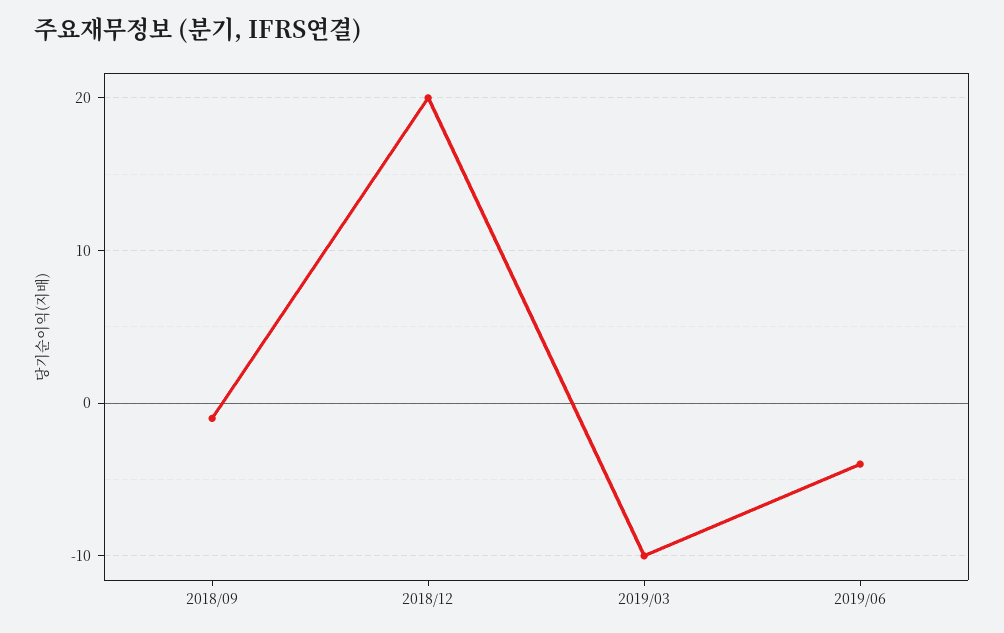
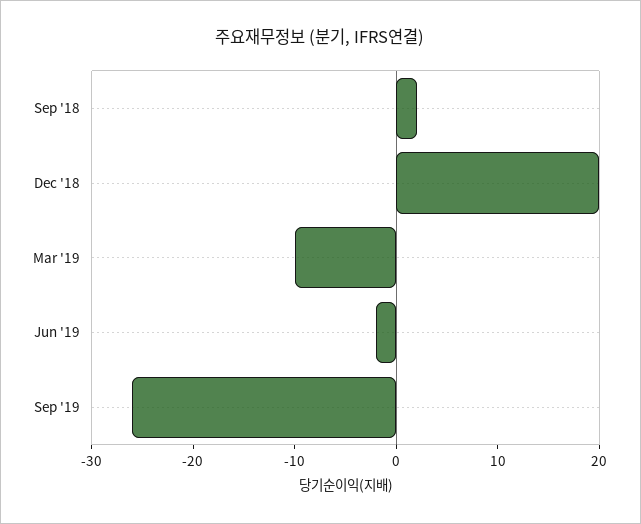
2018/09: -1 -> 2
2019/06: -4 -> -2
Sep '19: none -> -26

